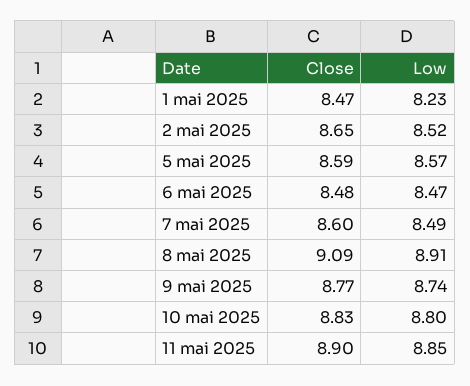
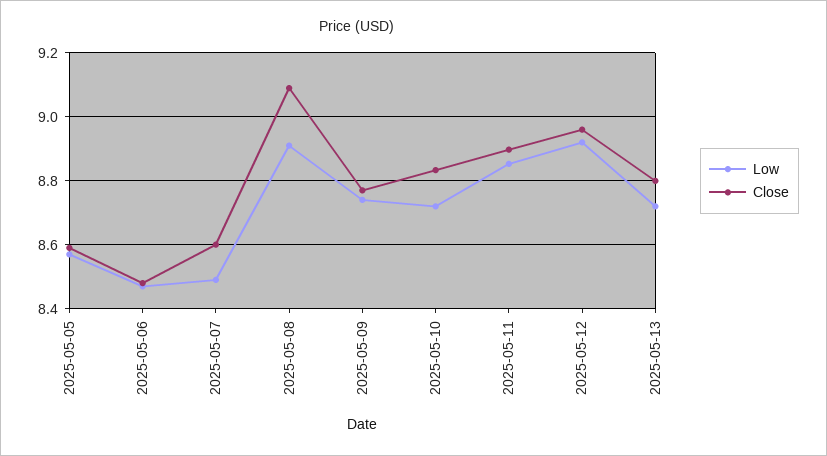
Close, 1 mai 2025: 8.47 -> none
Low, 1 mai 2025: 8.23 -> none
Close, 2 mai 2025: 8.65 -> none
Low, 2 mai 2025: 8.52 -> none
Low, 10 mai 2025: 8.8 -> 8.72
Low, 2025-05-12: none -> 8.92
Close, 2025-05-12: none -> 8.96
Low, 2025-05-13: none -> 8.72
Close, 2025-05-13: none -> 8.8

